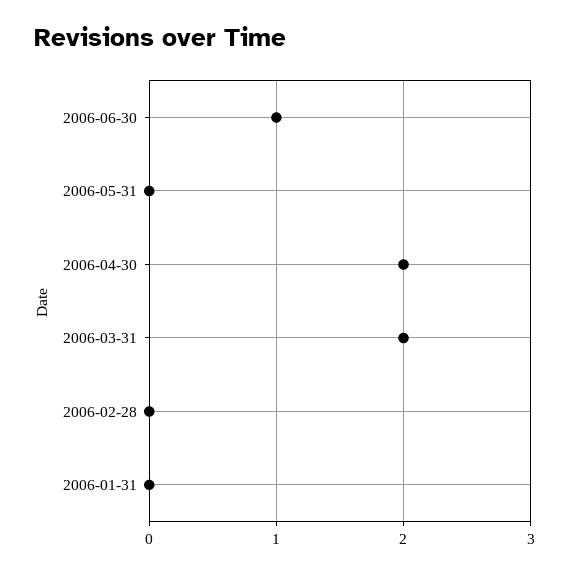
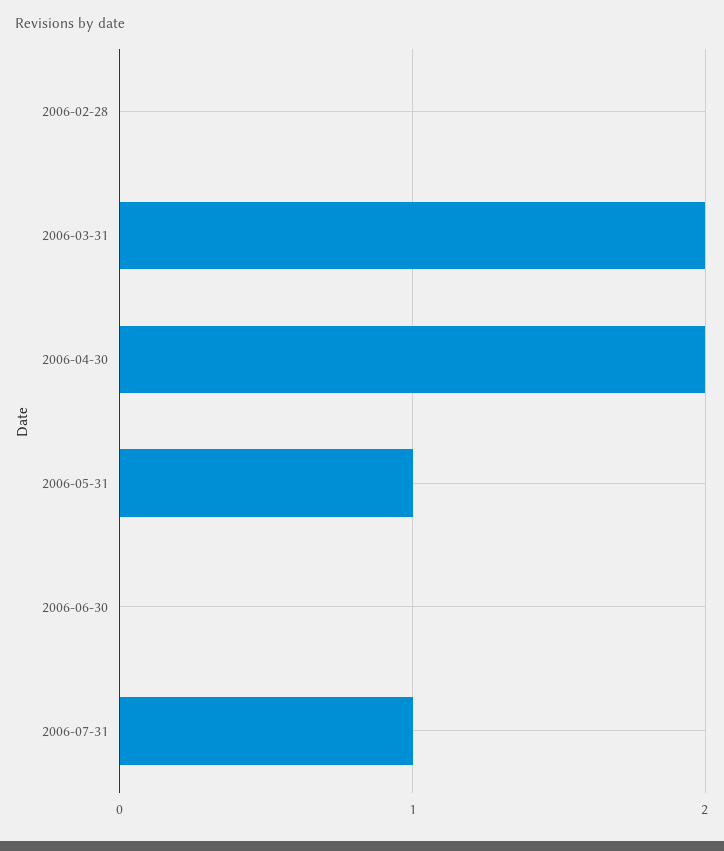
2006-06-30: 1 -> 0
2006-05-31: 0 -> 1
2006-01-31: 0 -> none
2006-07-31: none -> 1

